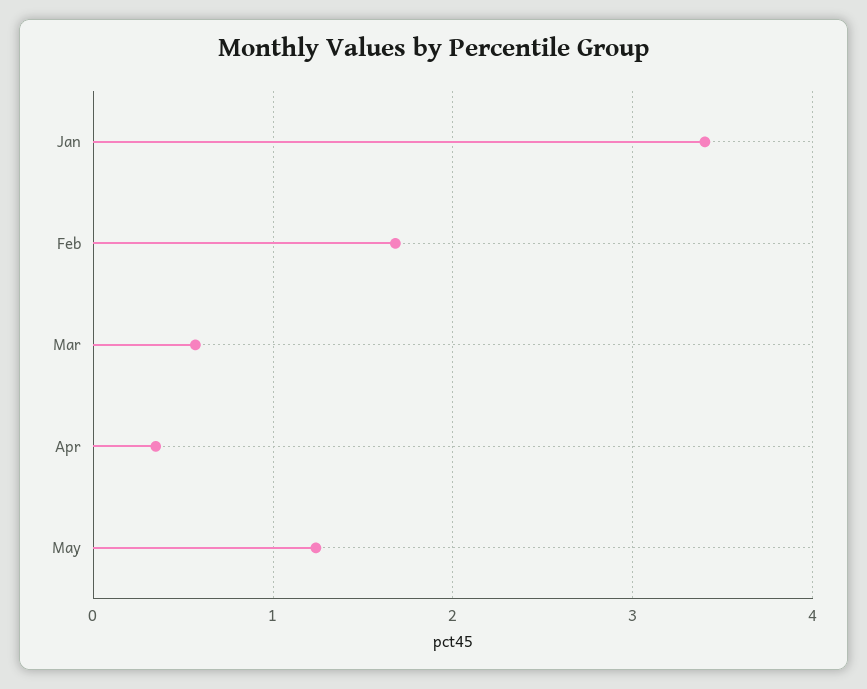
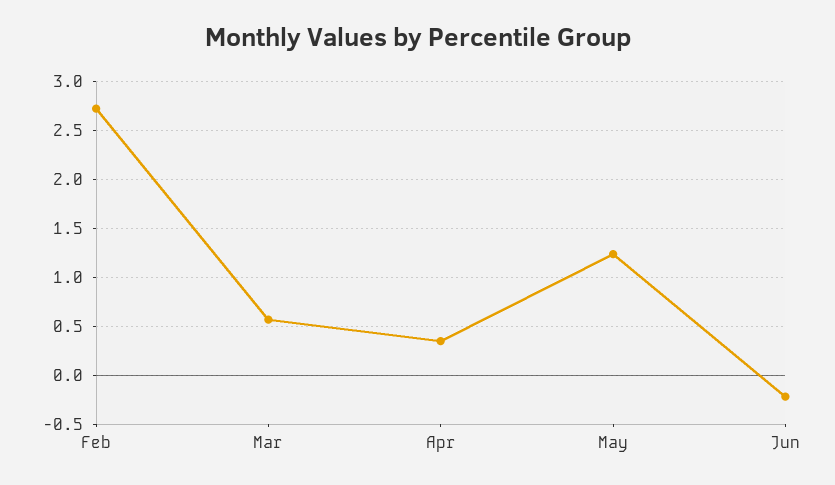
Jan: 3.4 -> none
Feb: 1.7 -> 2.7
Jun: none -> -0.2

